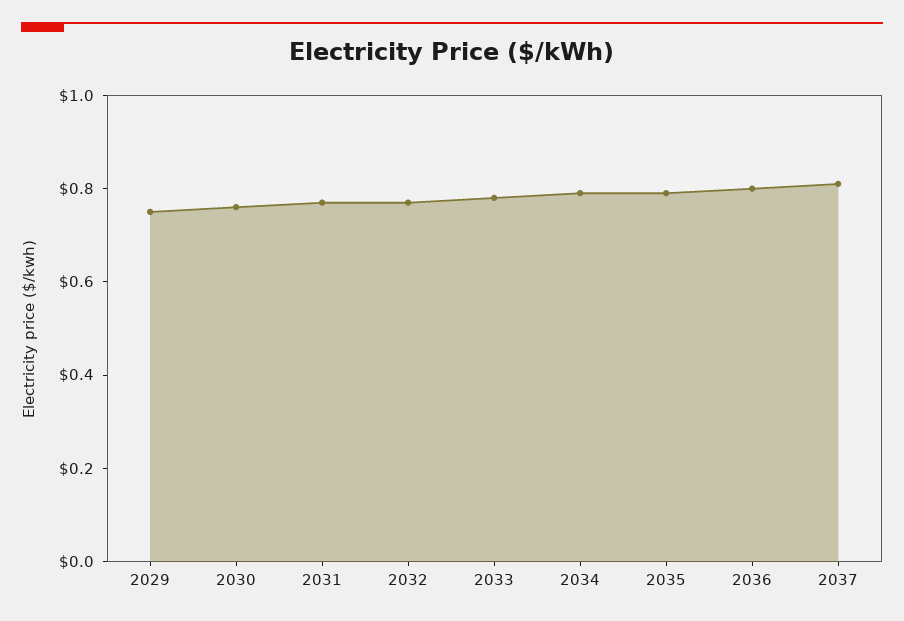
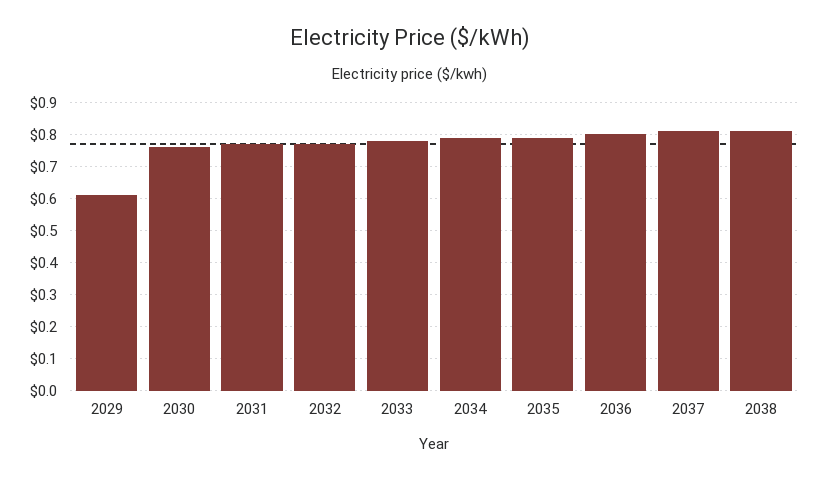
2029: 0.75 -> 0.6
2038: none -> 0.8

